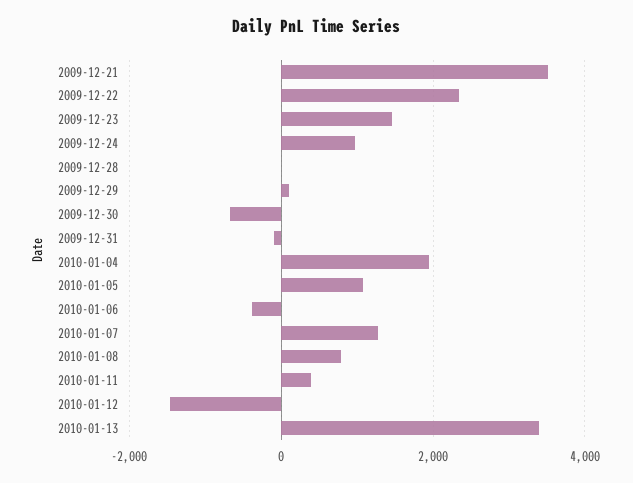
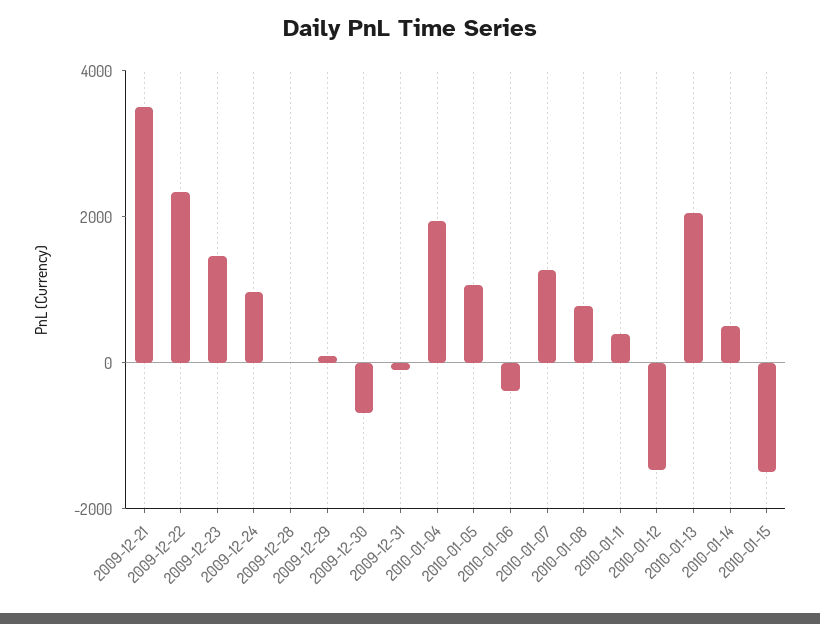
2010-01-13: 3400 -> 2000
2010-01-14: none -> 500
2010-01-15: none -> -1500

